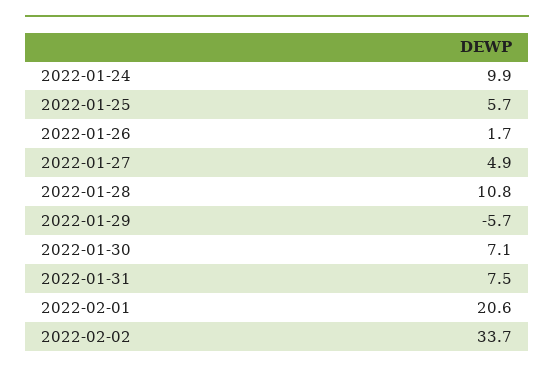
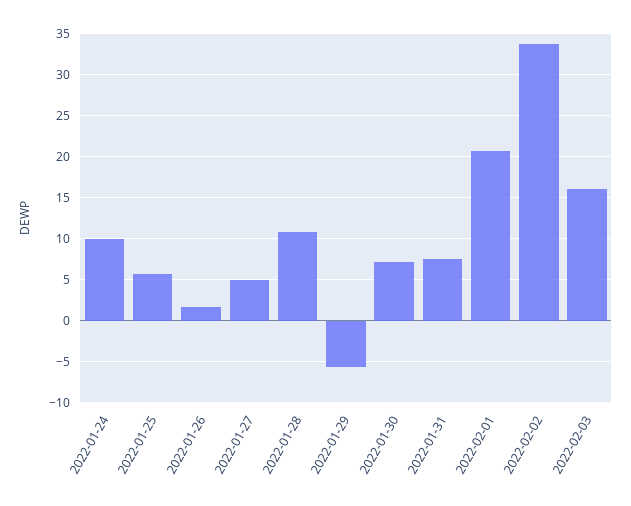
2022-02-03: none -> 16

